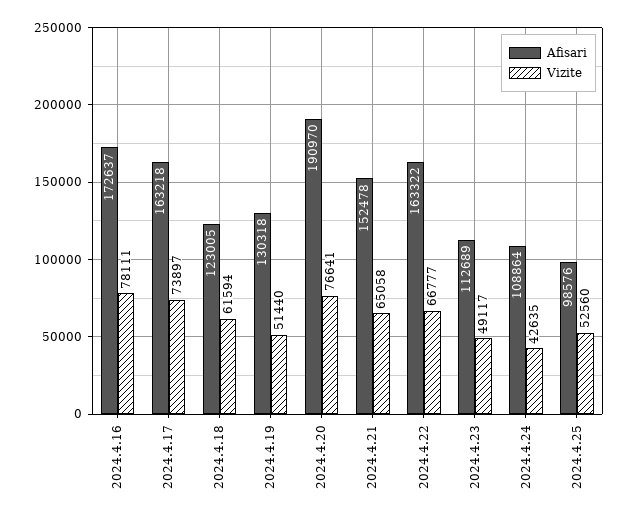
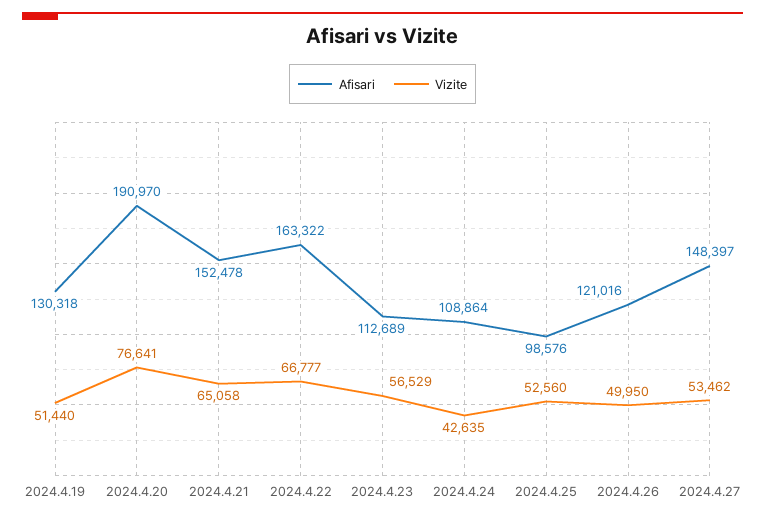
Afisari, 2024.4.16: 172637 -> none
Vizite, 2024.4.16: 78111 -> none
Afisari, 2024.4.17: 163218 -> none
Vizite, 2024.4.17: 73897 -> none
Afisari, 2024.4.18: 123005 -> none
Vizite, 2024.4.18: 61594 -> none
Vizite, 2024.4.23: 49117 -> 56529
Afisari, 2024.4.26: none -> 121016
Vizite, 2024.4.26: none -> 49950
Afisari, 2024.4.27: none -> 148397
Vizite, 2024.4.27: none -> 53462

